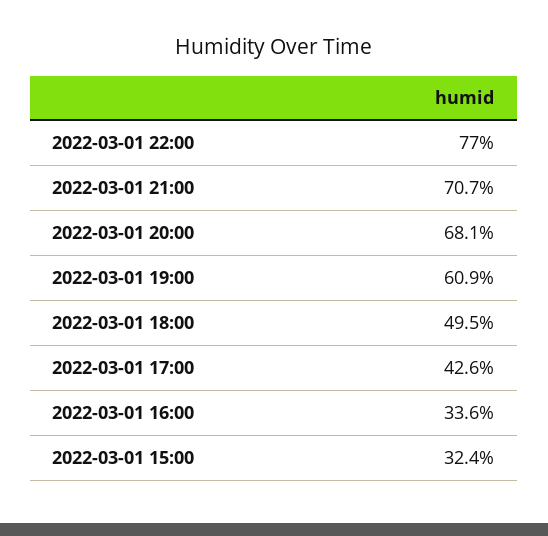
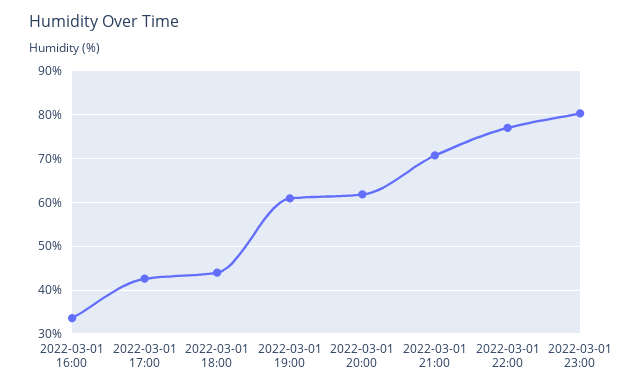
2022-03-01 20:00: 68.1 -> 62
2022-03-01 18:00: 49.5 -> 44
2022-03-01 15:00: 32.4 -> none
2022-03-01 23:00: none -> 80

